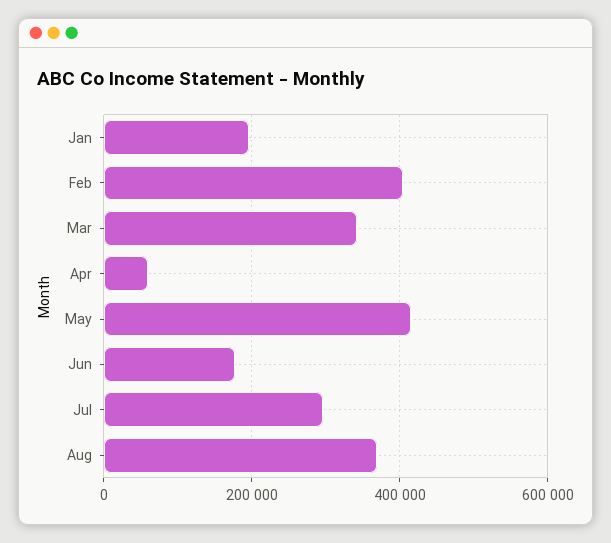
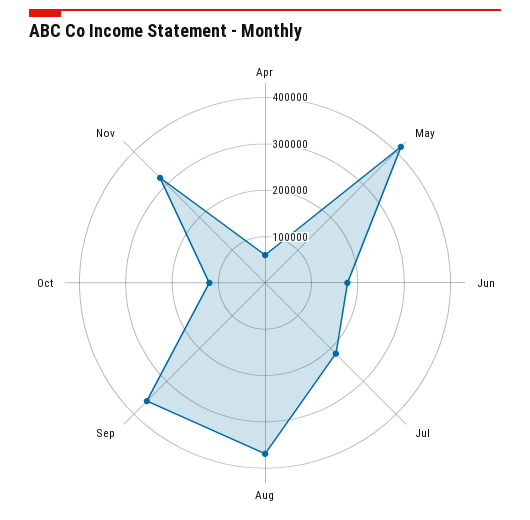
Jan: 200000 -> none
Feb: 400000 -> none
Mar: 340000 -> none
Jul: 300000 -> 220000
Sep: none -> 360000
Oct: none -> 120000
Nov: none -> 320000

